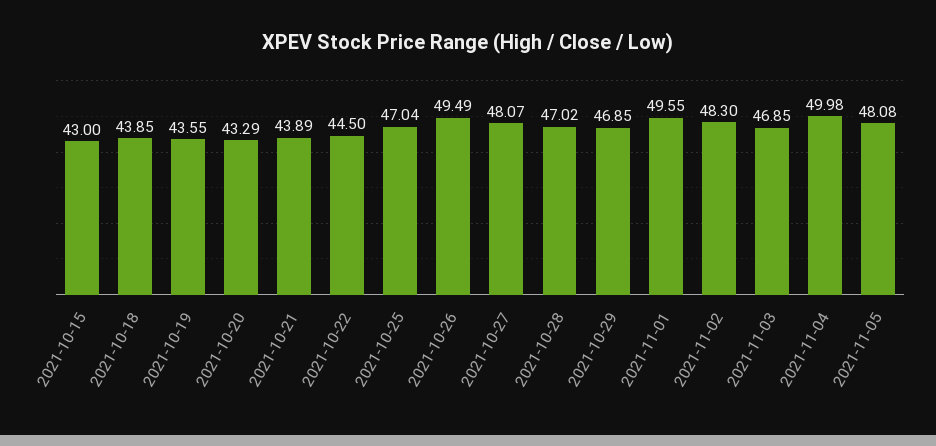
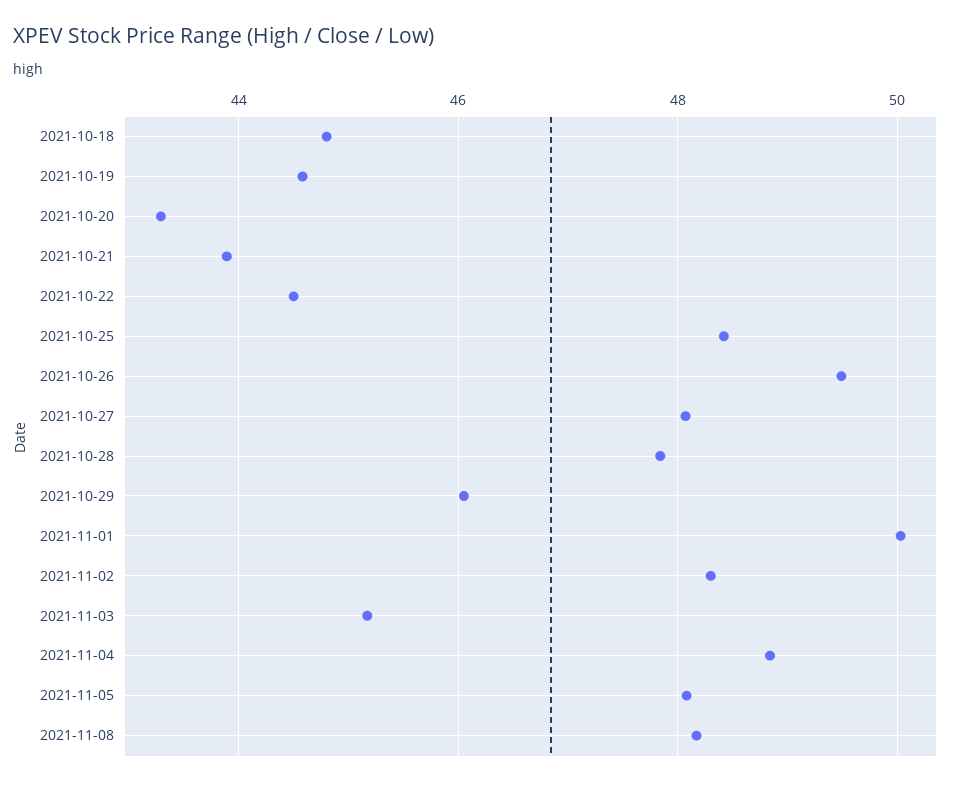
2021-10-15: 43 -> none
2021-10-18: 43.85 -> 44.8
2021-10-19: 43.55 -> 44.6
2021-10-25: 47.04 -> 48.4
2021-10-28: 47.02 -> 47.8
2021-10-29: 46.85 -> 46
2021-11-01: 49.55 -> 50
2021-11-03: 46.85 -> 45.2
2021-11-04: 49.98 -> 48.8
2021-11-08: none -> 48.2

